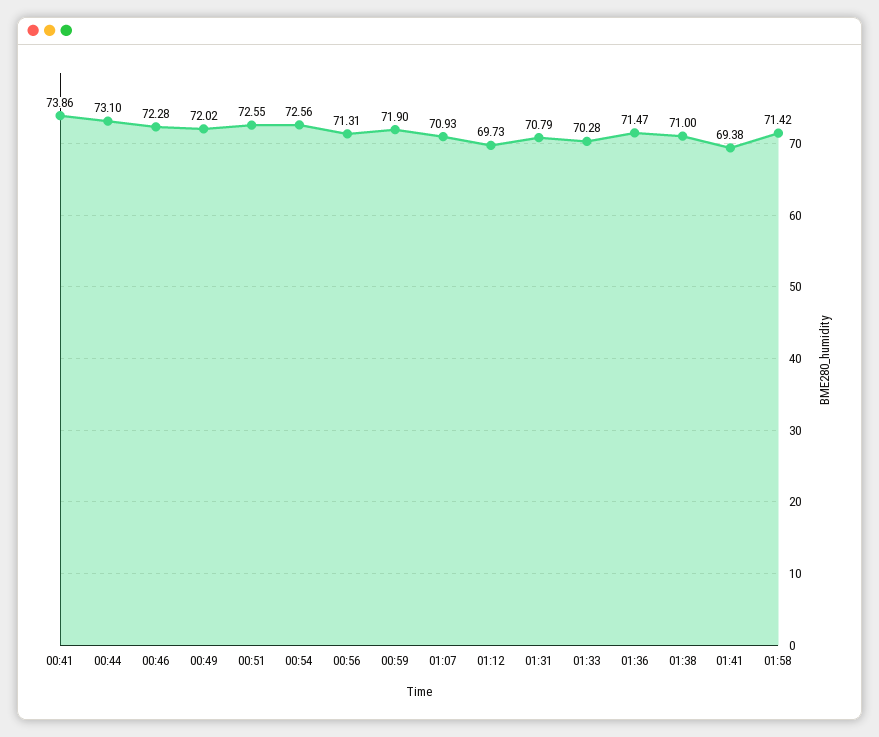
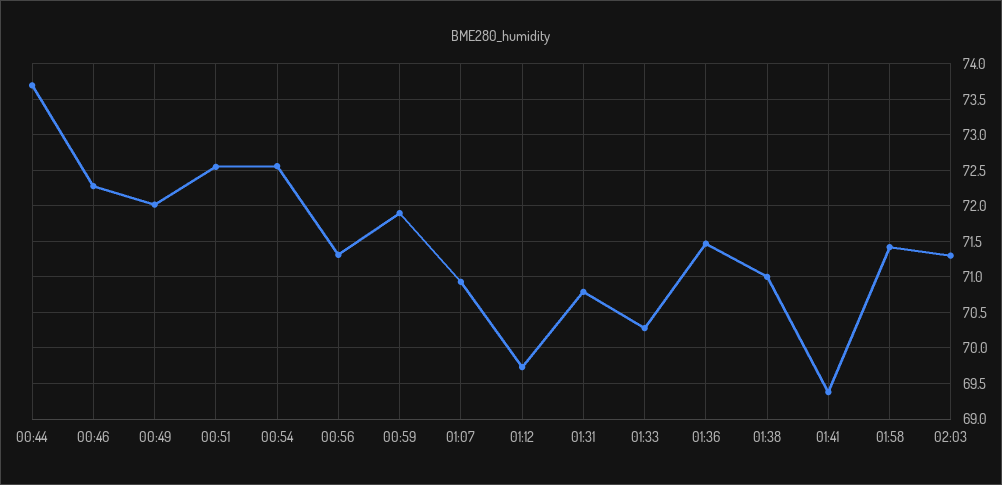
00:41: 73.86 -> none
00:44: 73.1 -> 73.7
02:03: none -> 71.3

